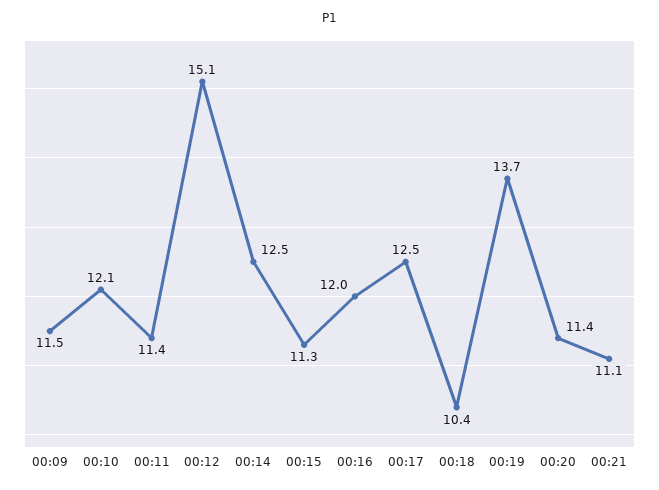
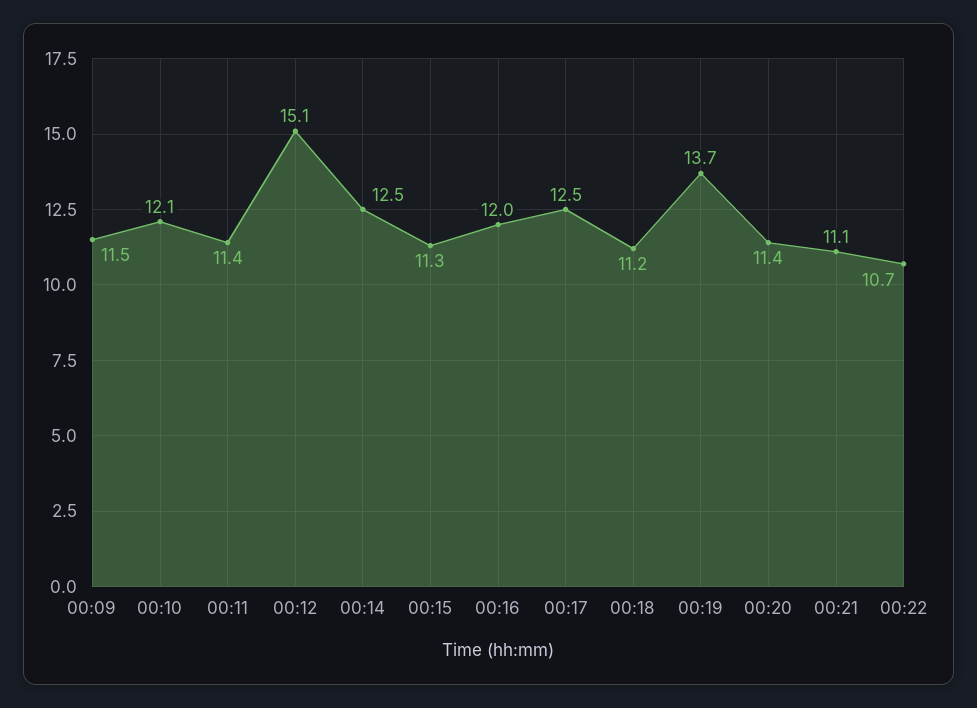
00:18: 10.4 -> 11.2
00:22: none -> 10.7

